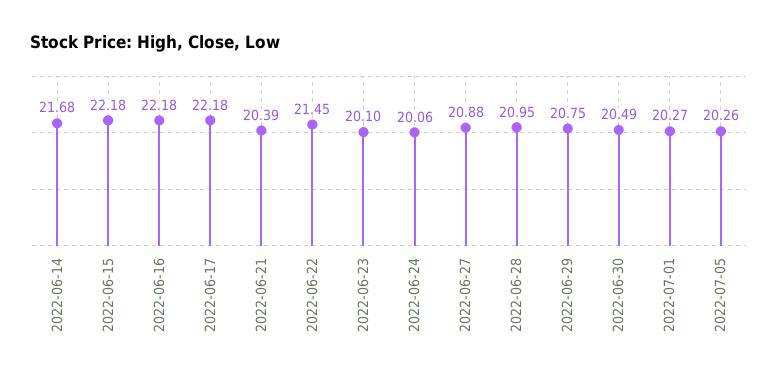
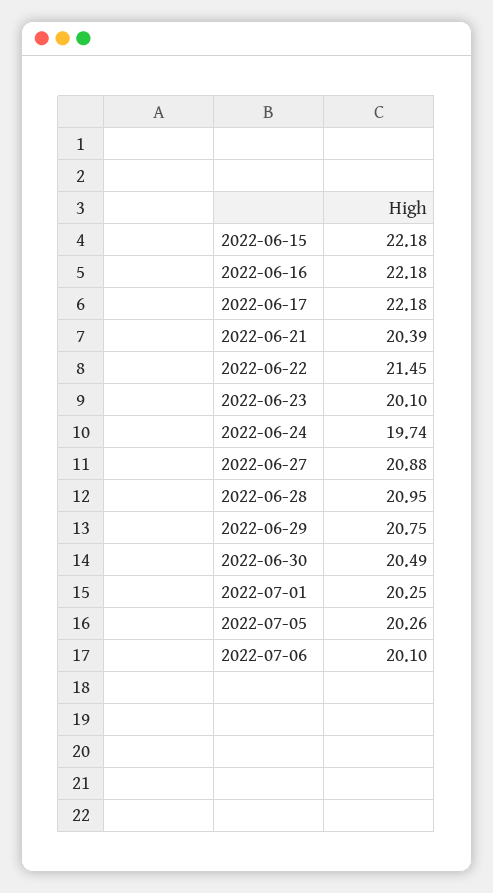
2022-06-14: 21.68 -> none
2022-06-24: 20.06 -> 19.74
2022-07-01: 20.27 -> 20.25
2022-07-06: none -> 20.1

